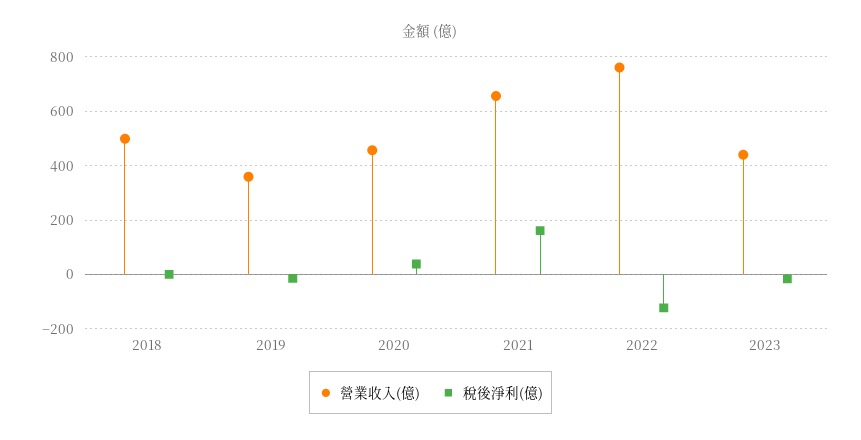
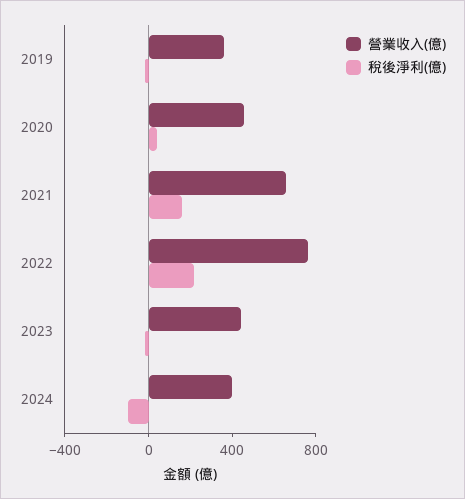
營業收入(億), 2018: 500 -> none
稅後淨利(億), 2018: 0 -> none
稅後淨利(億), 2022: -125 -> 200
營業收入(億), 2024: none -> 400
稅後淨利(億), 2024: none -> -100

